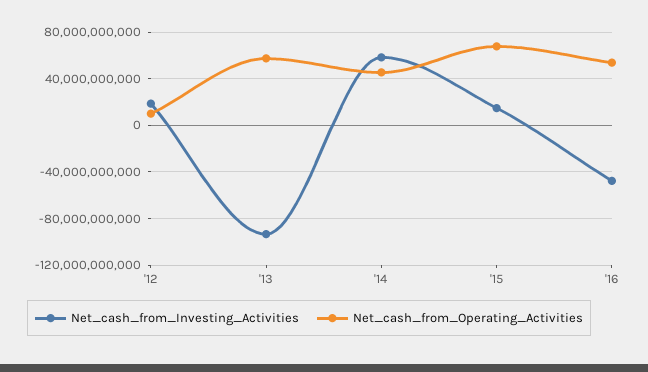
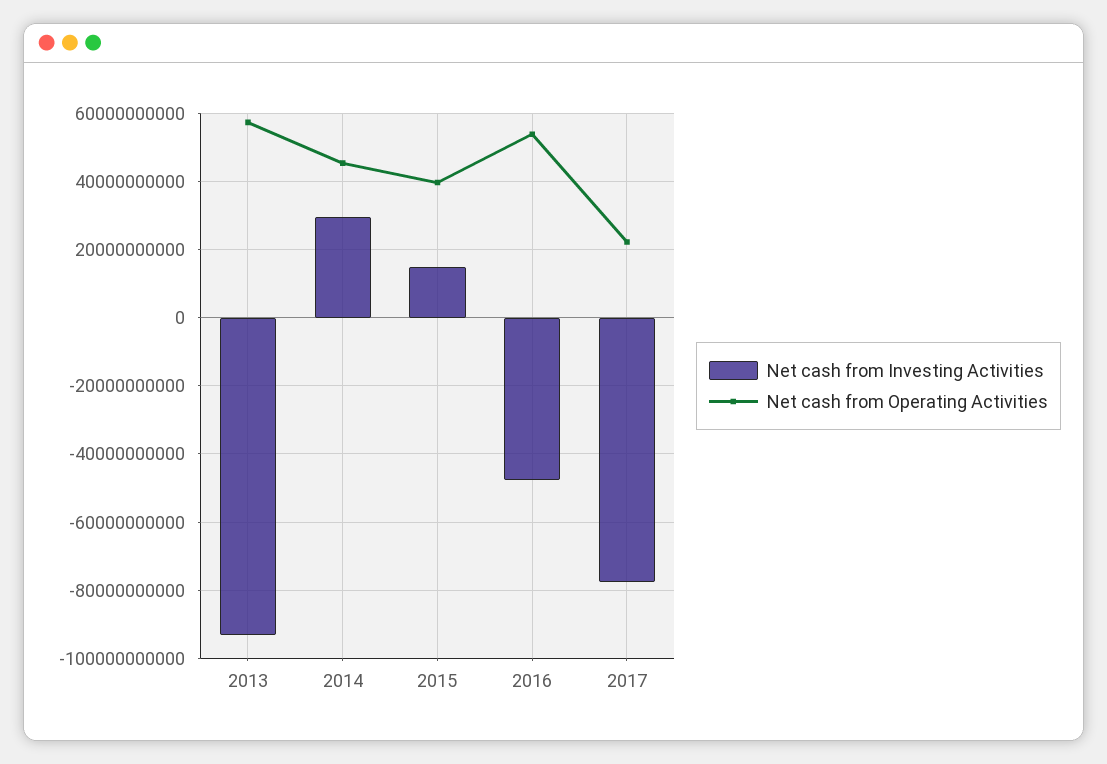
Net_cash_from_Investing_Activities, '12: 20000000000 -> none
Net_cash_from_Operating_Activities, '12: 10000000000 -> none
Net_cash_from_Investing_Activities, '14: 60000000000 -> 30000000000
Net_cash_from_Operating_Activities, '15: 70000000000 -> 40000000000
Net_cash_from_Investing_Activities, 2017: none -> -78000000000
Net_cash_from_Operating_Activities, 2017: none -> 22000000000

